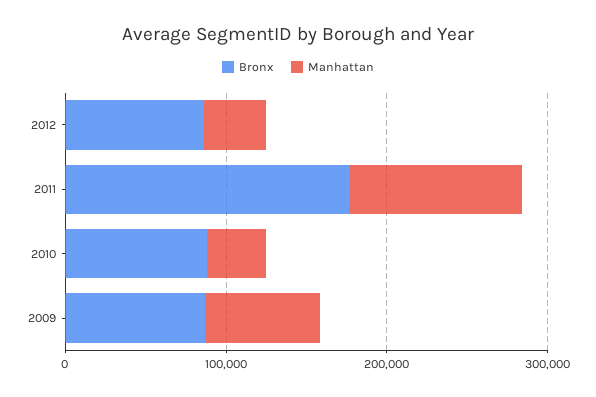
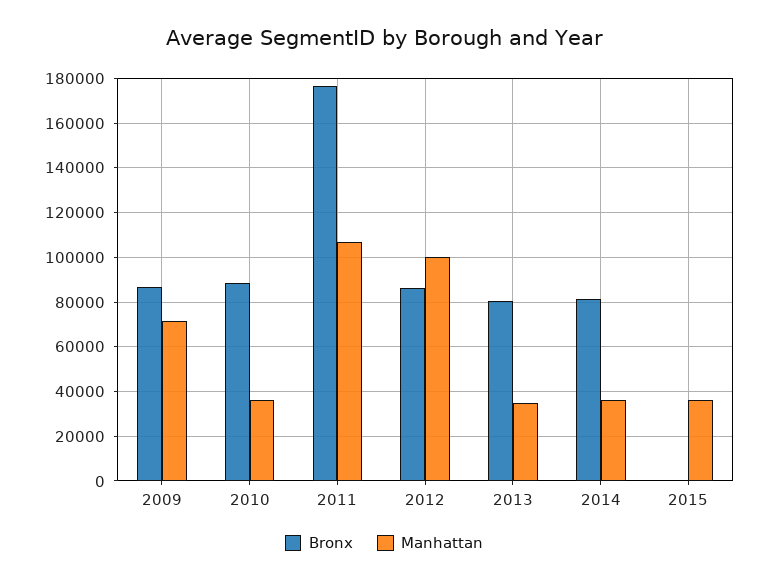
Manhattan, 2012: 40000 -> 100000
Bronx, 2013: none -> 80000
Manhattan, 2013: none -> 35000
Bronx, 2014: none -> 80000
Manhattan, 2014: none -> 35000
Bronx, 2015: none -> 0
Manhattan, 2015: none -> 35000

